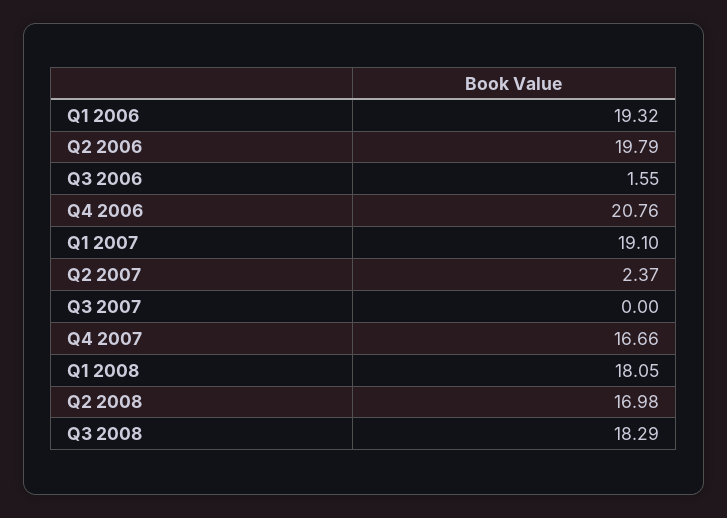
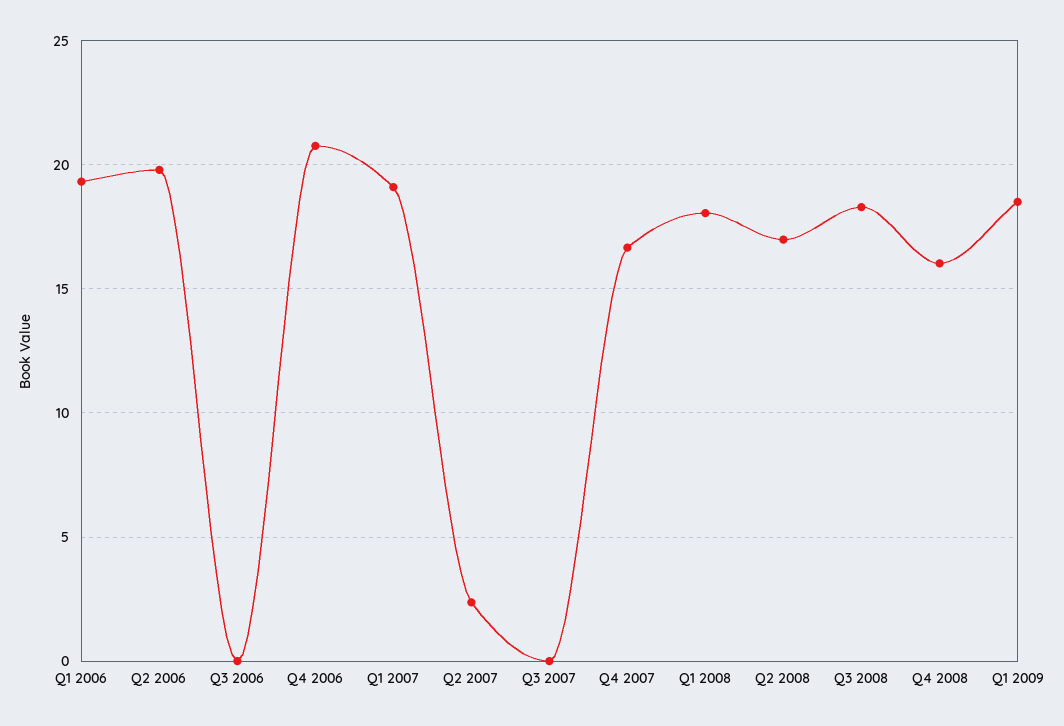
Q3 2006: 1.55 -> 0
Q4 2008: none -> 16
Q1 2009: none -> 18.5

